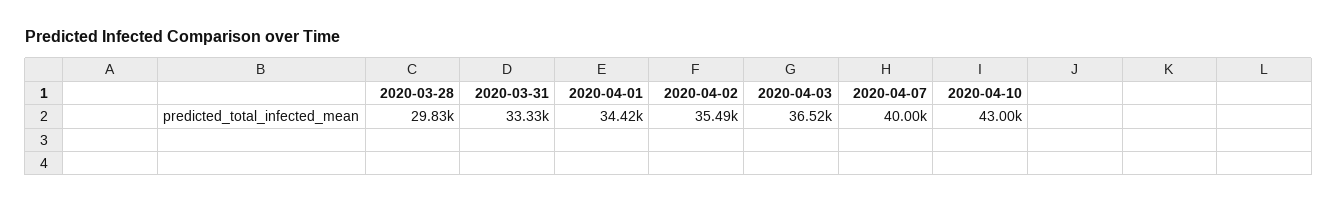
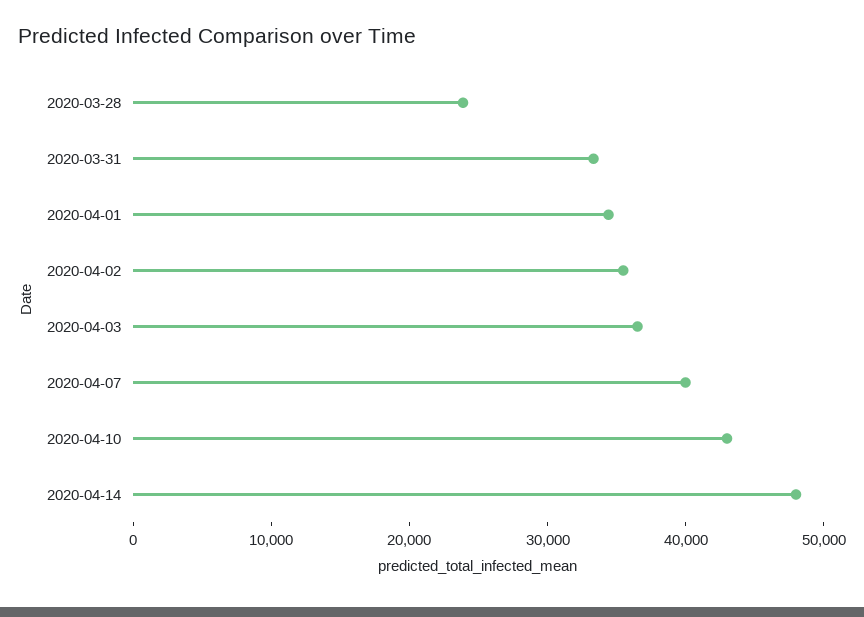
2020-03-28: 29830 -> 24000
2020-04-14: none -> 48000

